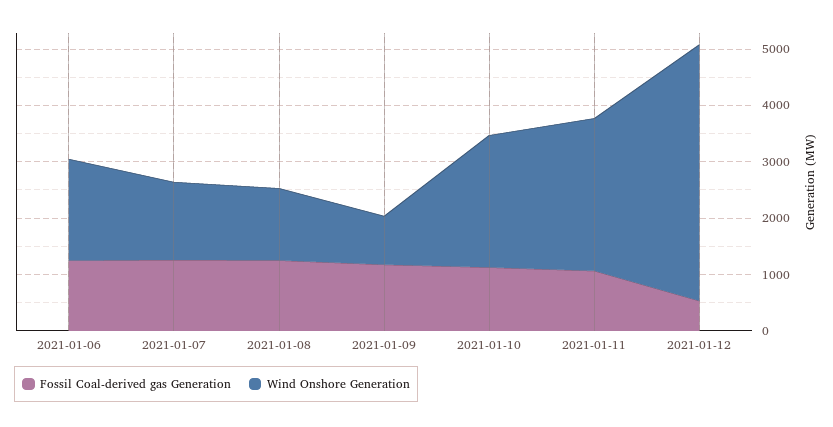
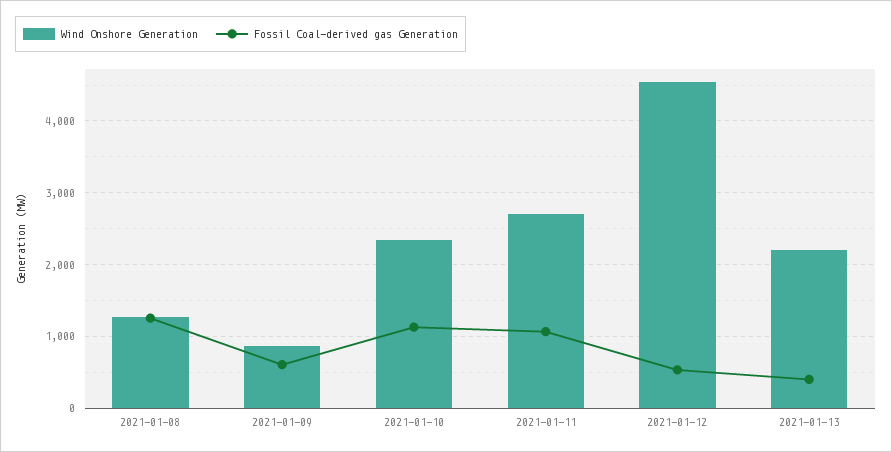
Fossil Coal-derived gas Generation, 2021-01-06: 1200 -> none
Wind Onshore Generation, 2021-01-06: 1800 -> none
Fossil Coal-derived gas Generation, 2021-01-07: 1200 -> none
Wind Onshore Generation, 2021-01-07: 1400 -> none
Fossil Coal-derived gas Generation, 2021-01-09: 1200 -> 600
Wind Onshore Generation, 2021-01-13: none -> 2200
Fossil Coal-derived gas Generation, 2021-01-13: none -> 400

